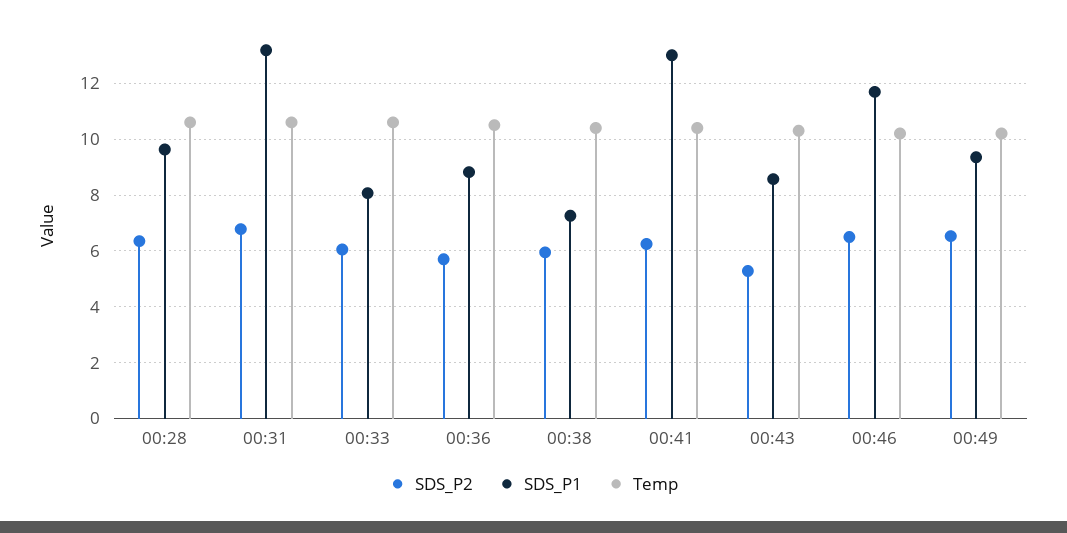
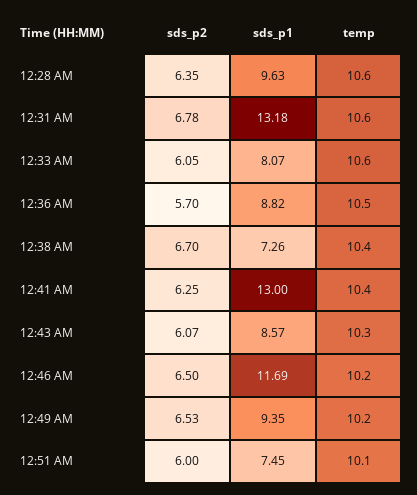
SDS_P2, 00:38: 6 -> 6.7
SDS_P2, 00:43: 5.25 -> 6.07
SDS_P2, 12:51 AM: none -> 6
SDS_P1, 12:51 AM: none -> 7.45
Temp, 12:51 AM: none -> 10.1

